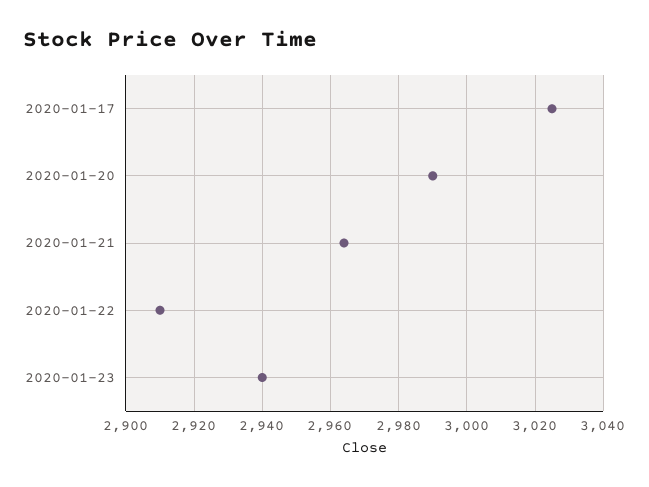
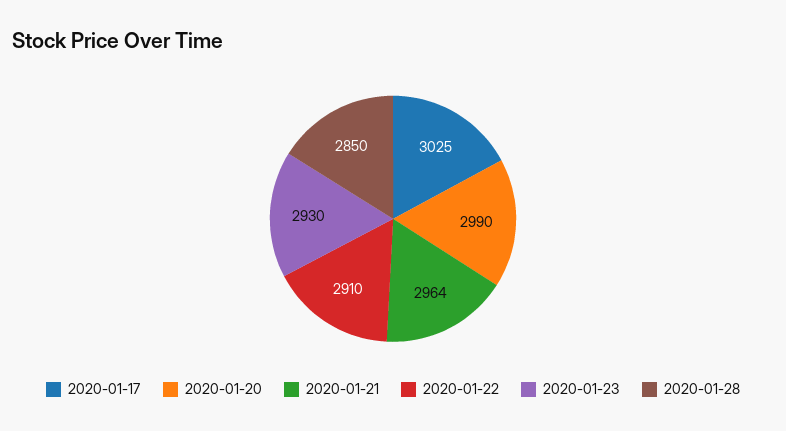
2020-01-23: 2940 -> 2930
2020-01-28: none -> 2850

